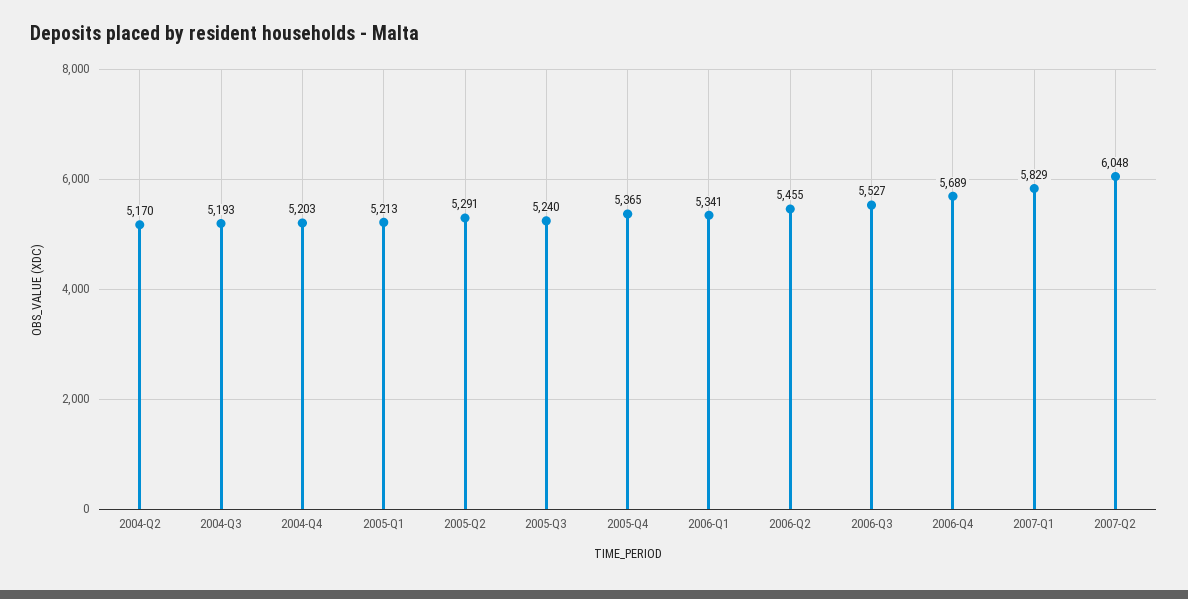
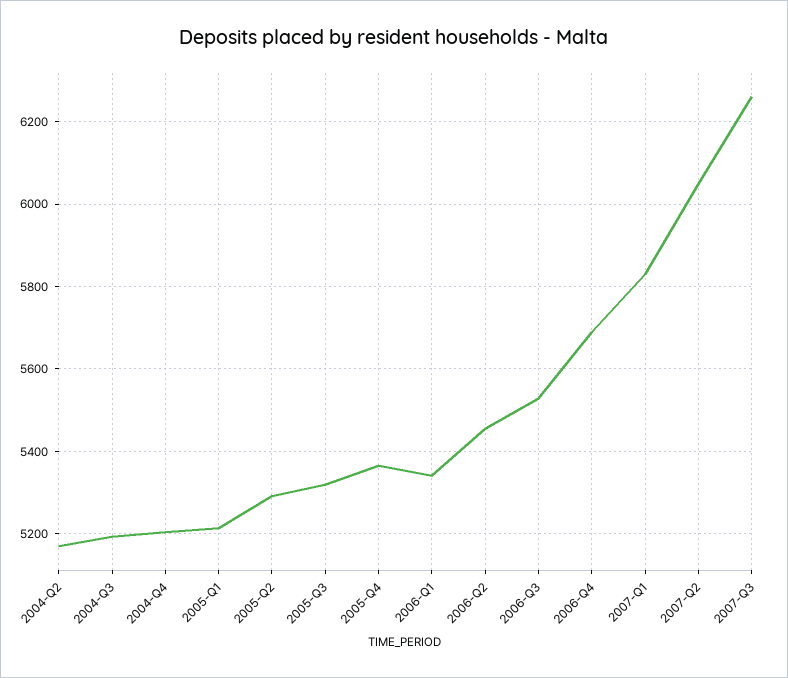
2005-Q3: 5240 -> 5320
2007-Q3: none -> 6260

